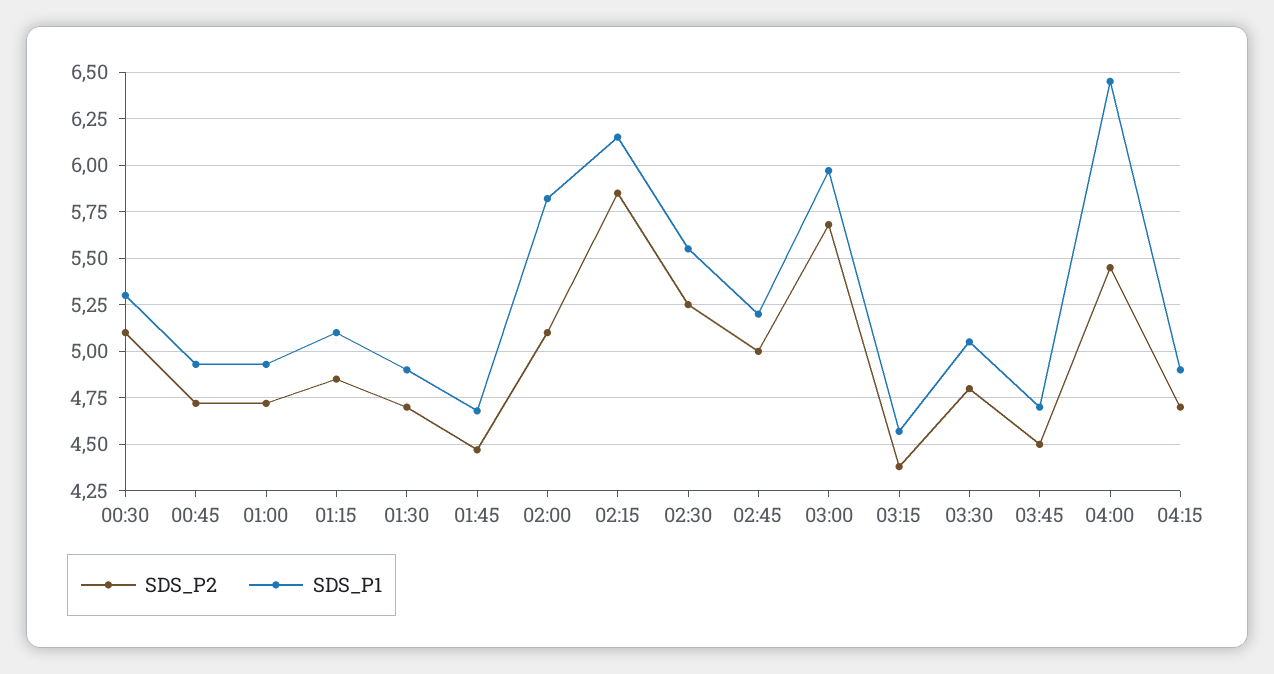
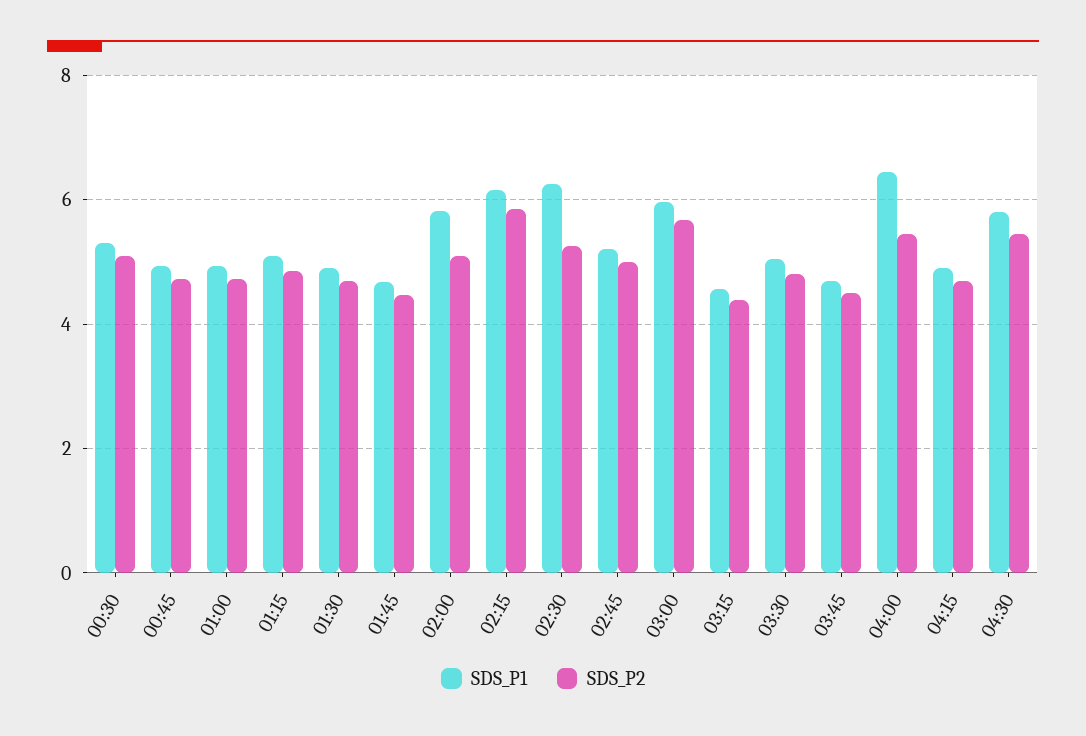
SDS_P1, 02:30: 5.55 -> 6.2
SDS_P1, 04:30: none -> 5.8
SDS_P2, 04:30: none -> 5.4

